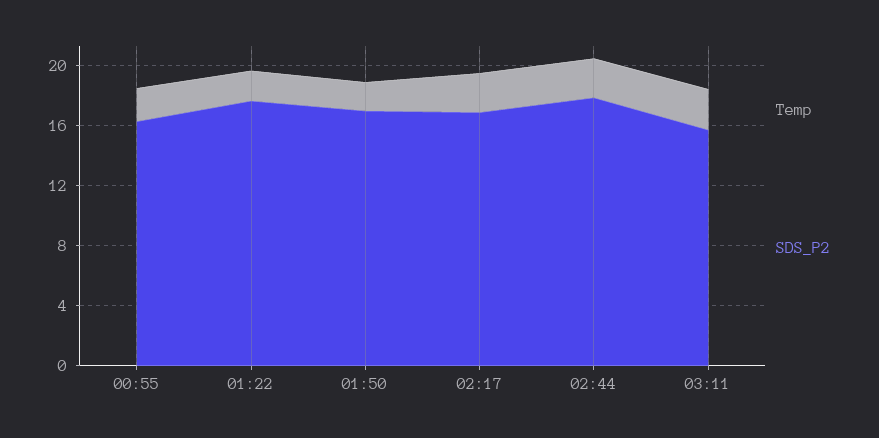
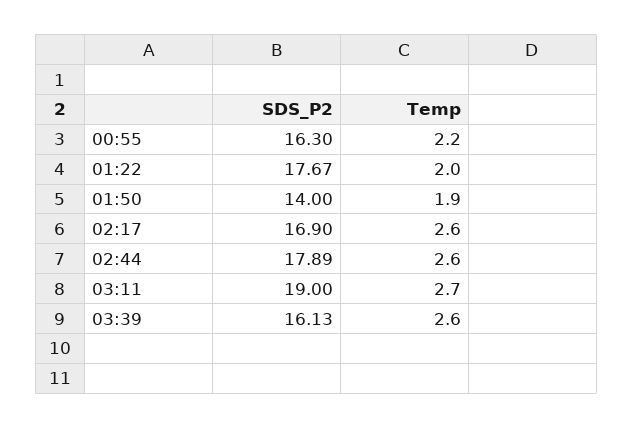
SDS_P2, 01:50: 17 -> 14
SDS_P2, 03:11: 16 -> 19
SDS_P2, 03:39: none -> 16.13
Temp, 03:39: none -> 2.6

